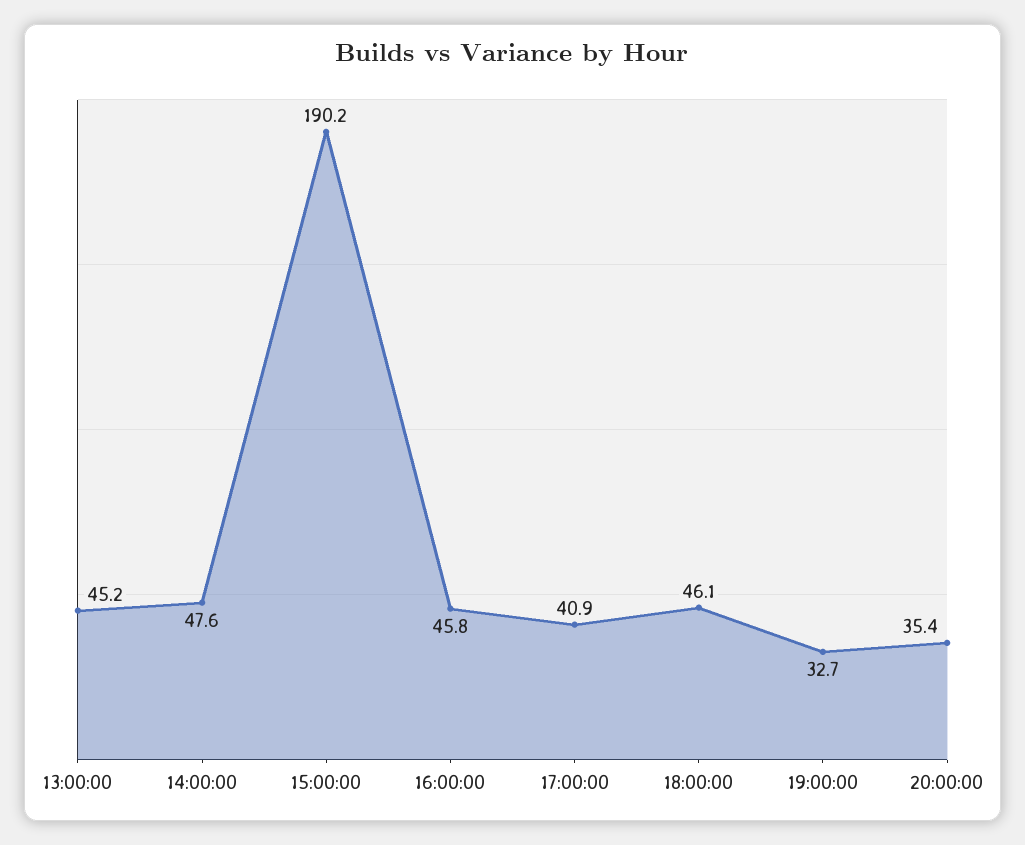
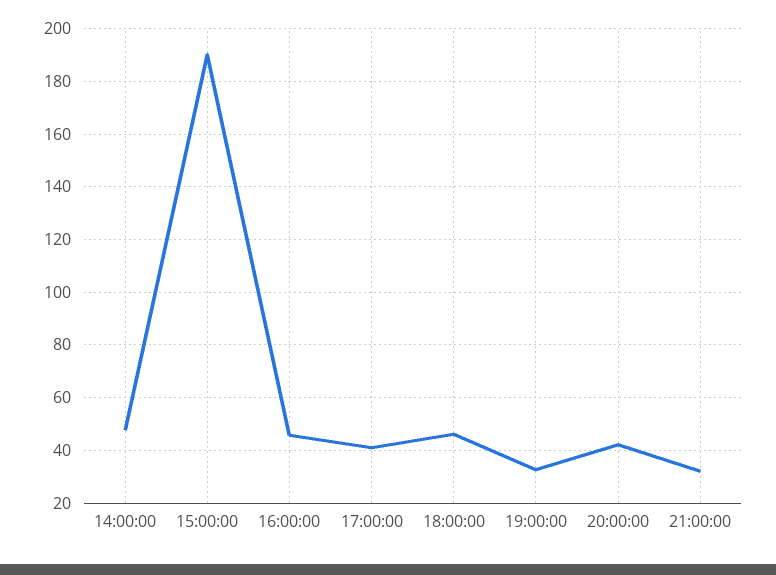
13:00:00: 45.2 -> none
20:00:00: 35.4 -> 42.5
21:00:00: none -> 32.5

